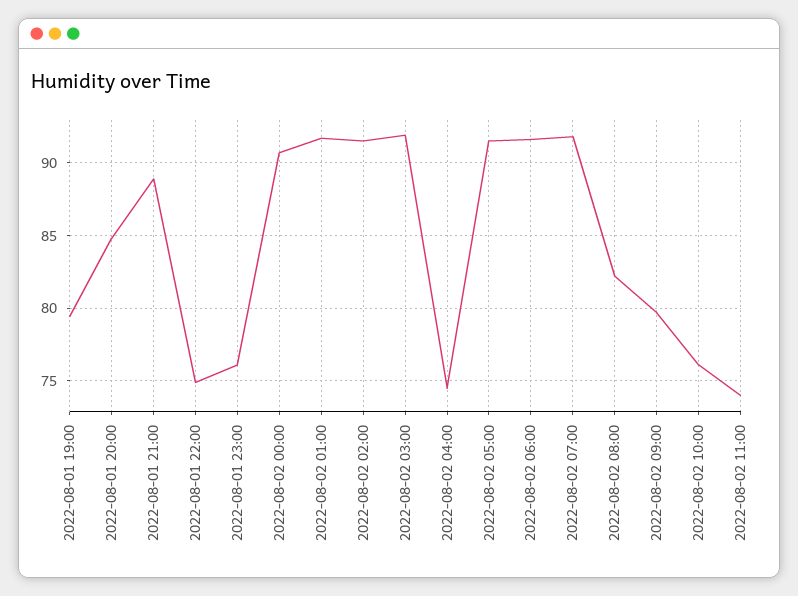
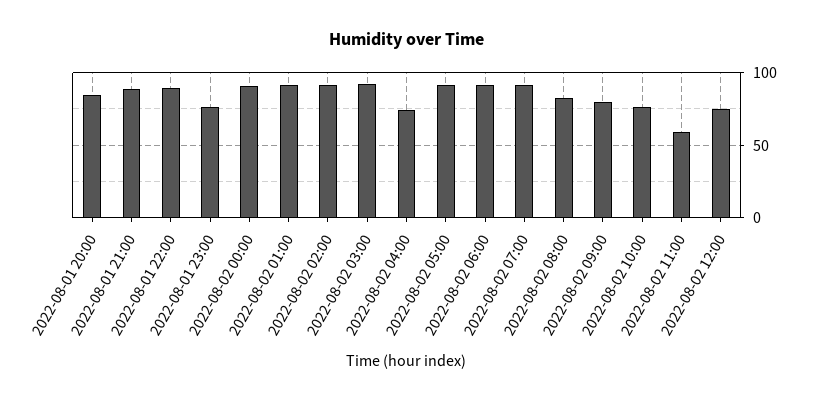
2022-08-01 19:00: 79.5 -> none
2022-08-01 22:00: 75 -> 90
2022-08-02 11:00: 74 -> 60
2022-08-02 12:00: none -> 75

